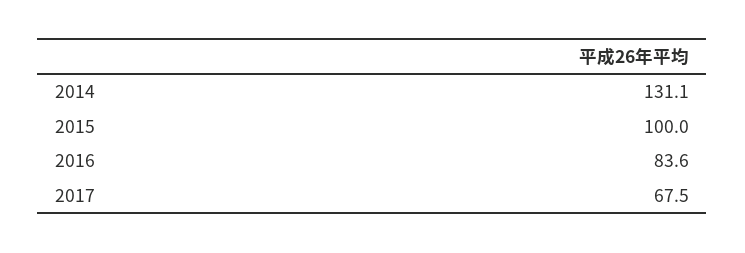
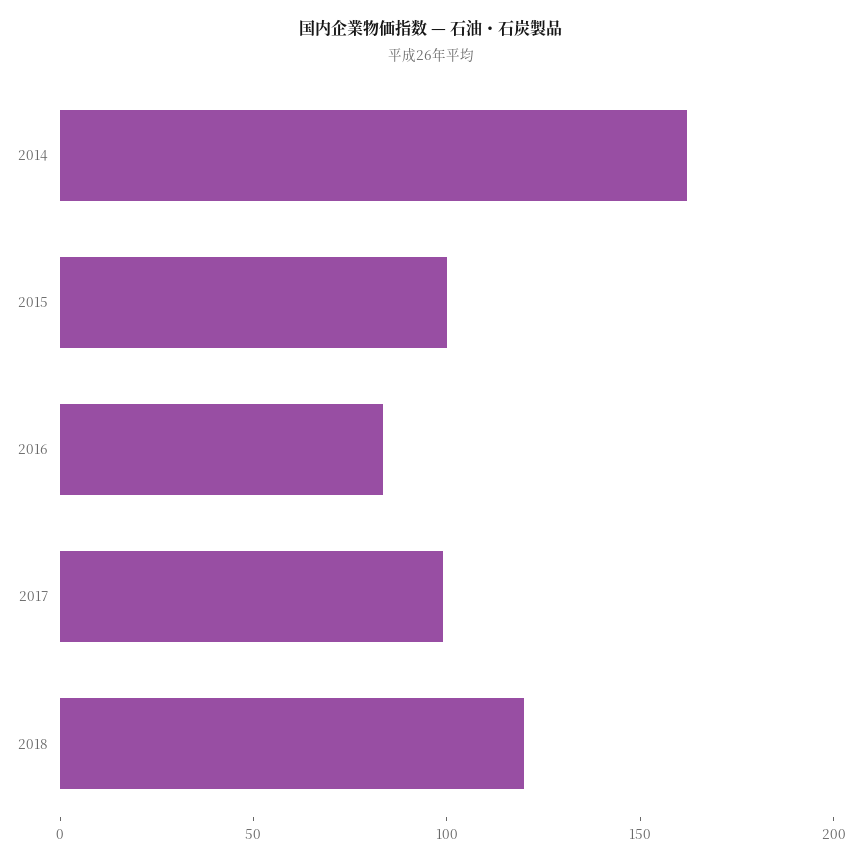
2014: 131.1 -> 160
2017: 67.5 -> 100
2018: none -> 120

